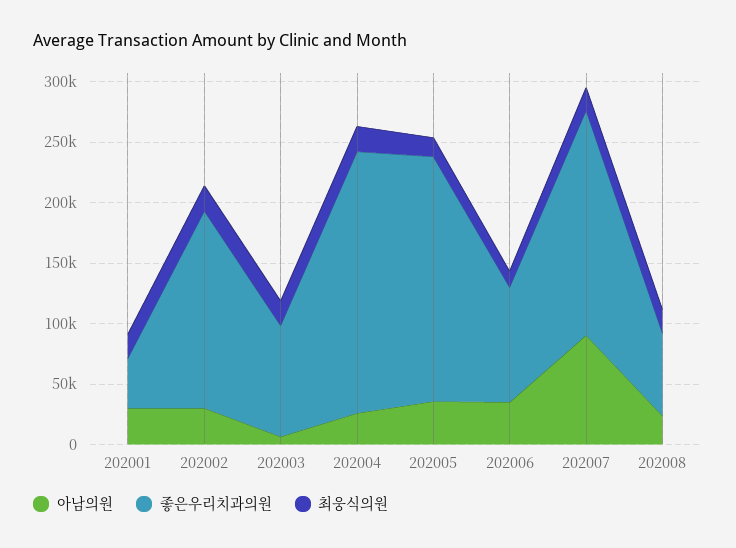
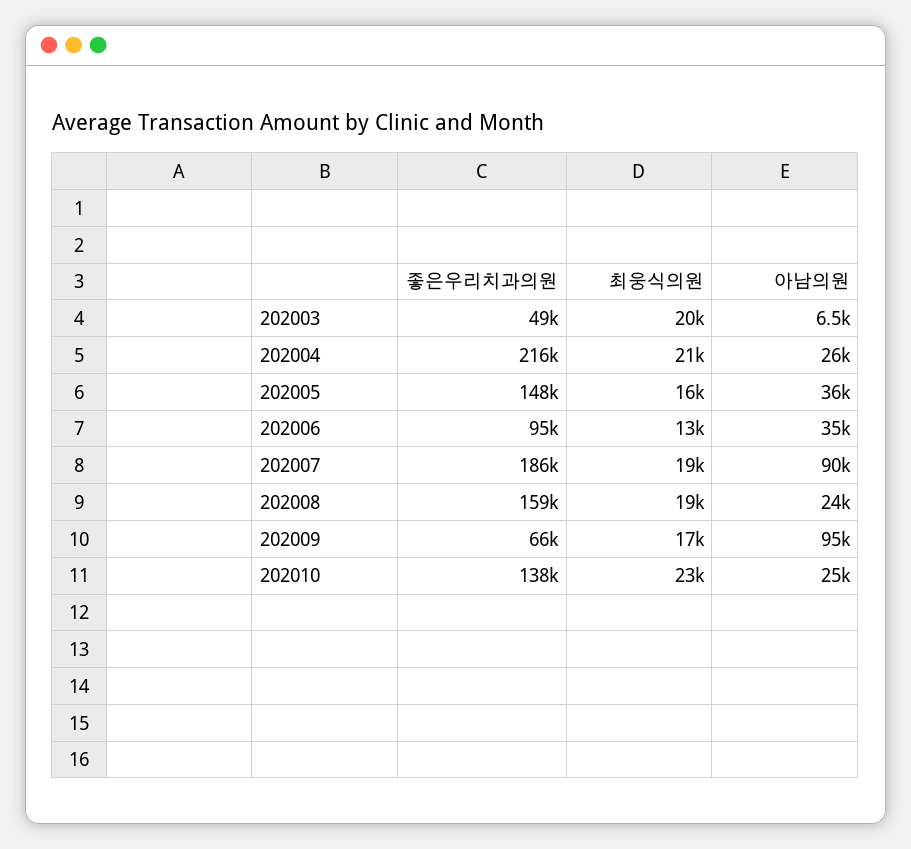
아남의원, 202001: 30000 -> none
좋은우리치과의원, 202001: 40000 -> none
최웅식의원, 202001: 20000 -> none
아남의원, 202002: 30000 -> none
좋은우리치과의원, 202002: 160000 -> none
최웅식의원, 202002: 20000 -> none
좋은우리치과의원, 202003: 90000 -> 49000
좋은우리치과의원, 202005: 200000 -> 148000
좋은우리치과의원, 202008: 70000 -> 159000
좋은우리치과의원, 202009: none -> 66000
최웅식의원, 202009: none -> 17000
아남의원, 202009: none -> 95000
좋은우리치과의원, 202010: none -> 138000
최웅식의원, 202010: none -> 23000
아남의원, 202010: none -> 25000

